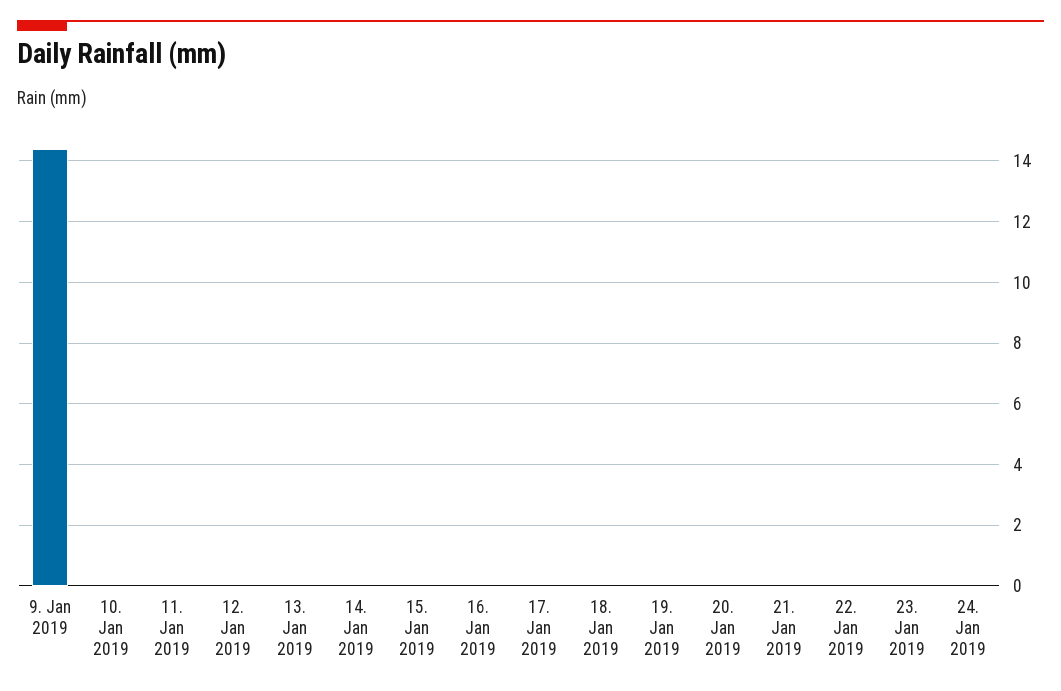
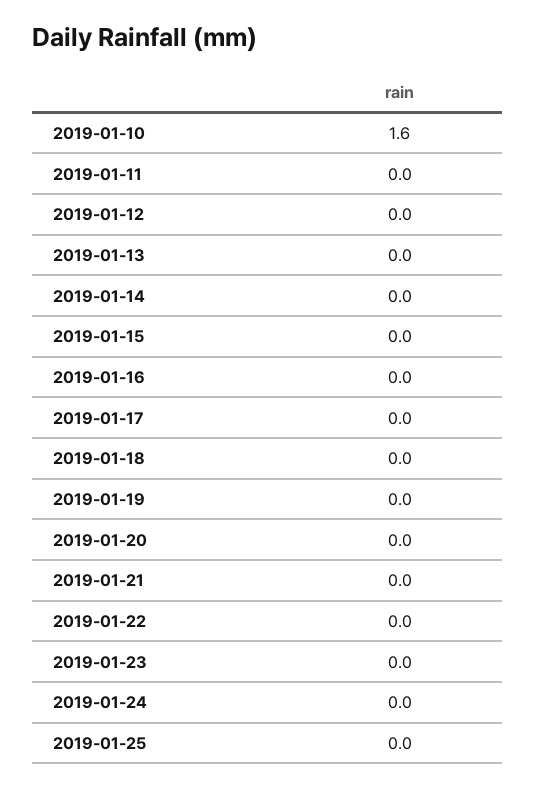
9. Jan 2019: 14.5 -> none
10. Jan 2019: 0 -> 1.6
2019-01-25: none -> 0

